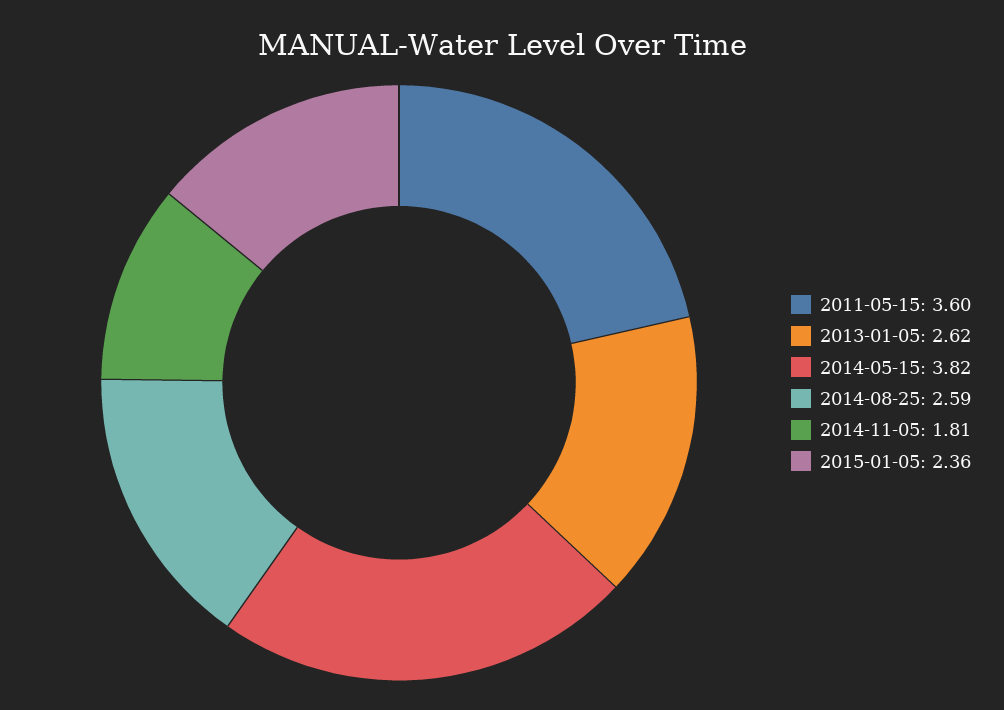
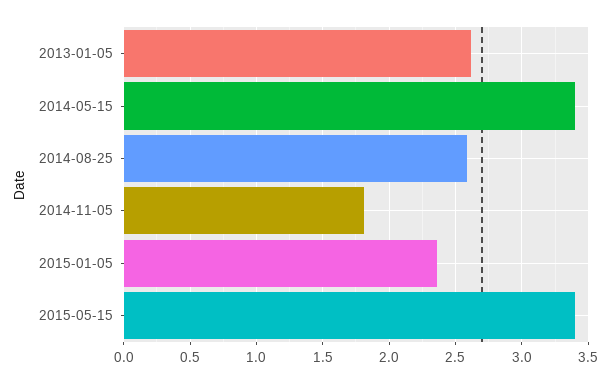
2011-05-15: 3.6 -> none
2014-05-15: 3.82 -> 3.4
2015-05-15: none -> 3.4

